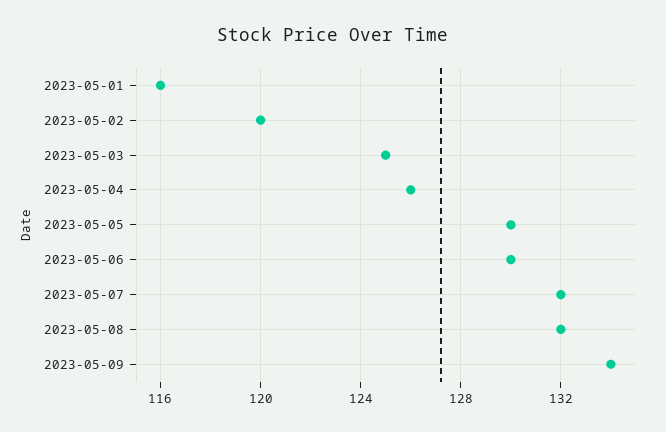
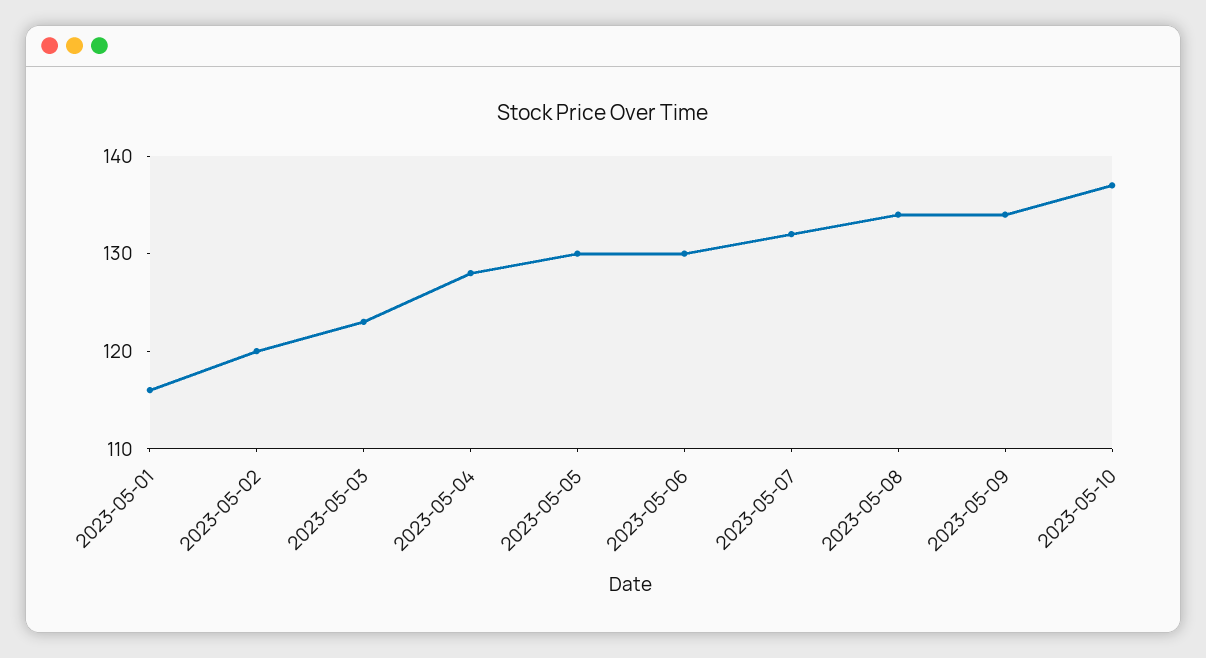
2023-05-03: 125 -> 123
2023-05-04: 126 -> 128
2023-05-08: 132 -> 134
2023-05-10: none -> 137

